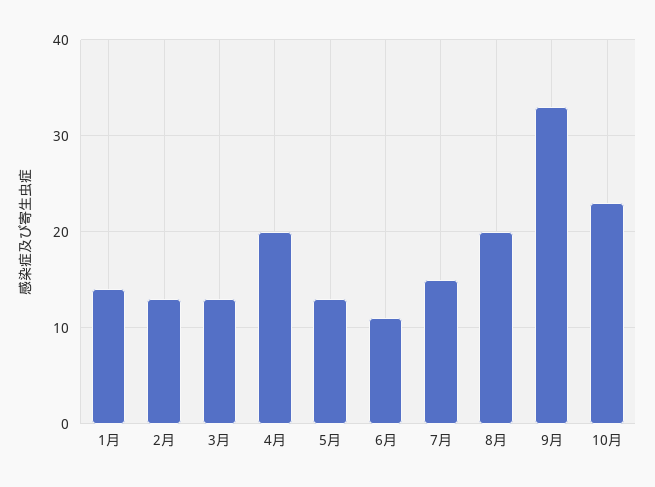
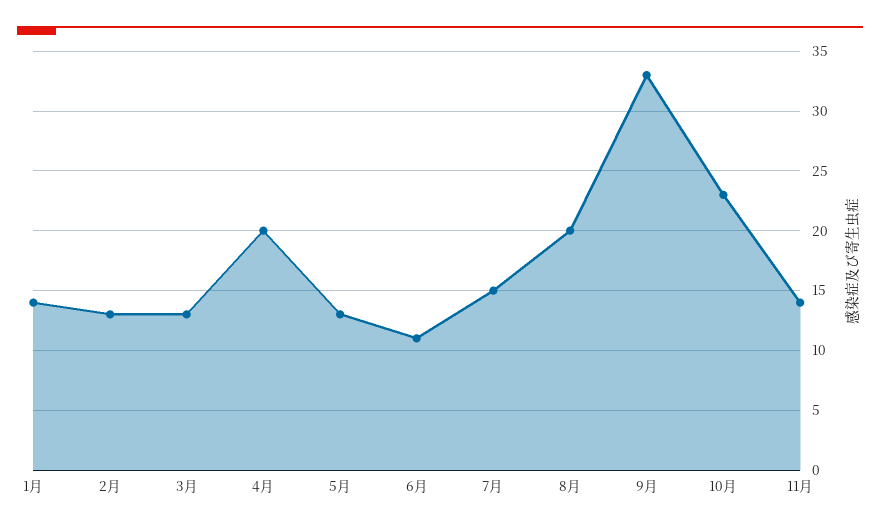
11月: none -> 14

